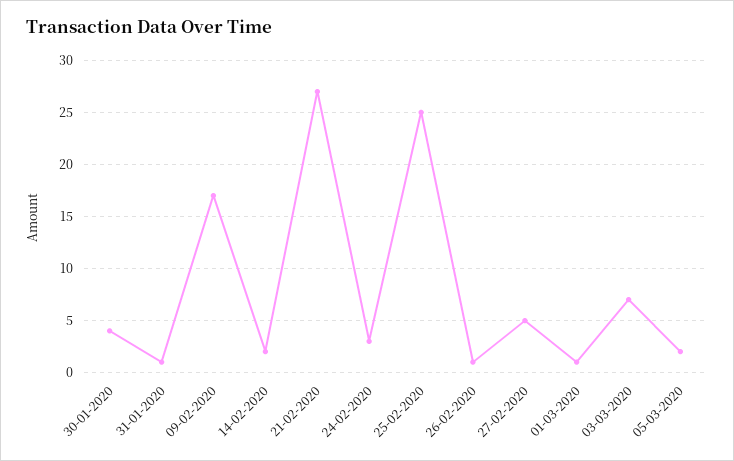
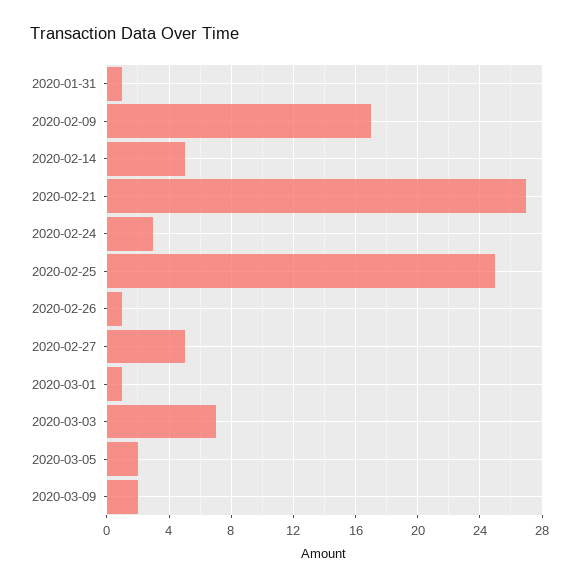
30-01-2020: 4 -> none
14-02-2020: 2 -> 5
2020-03-09: none -> 2

